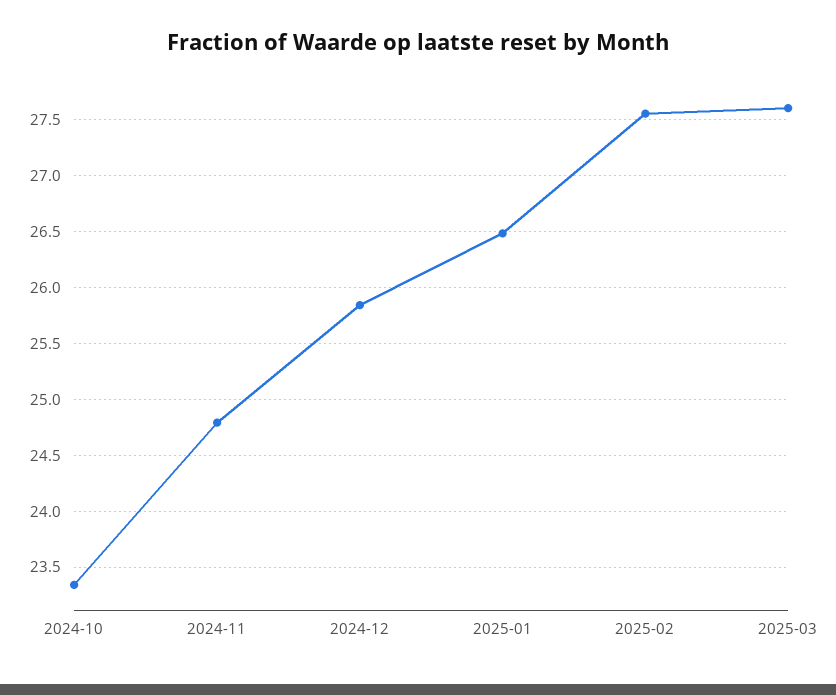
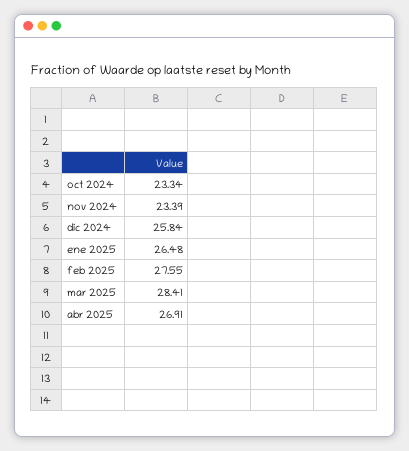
2024-11: 24.8 -> 23.39
2025-03: 27.6 -> 28.41
abr 2025: none -> 26.91

